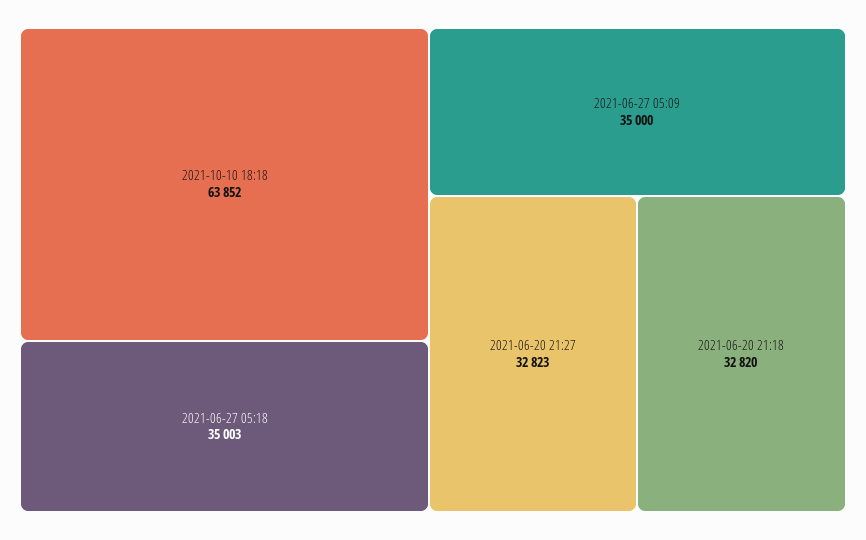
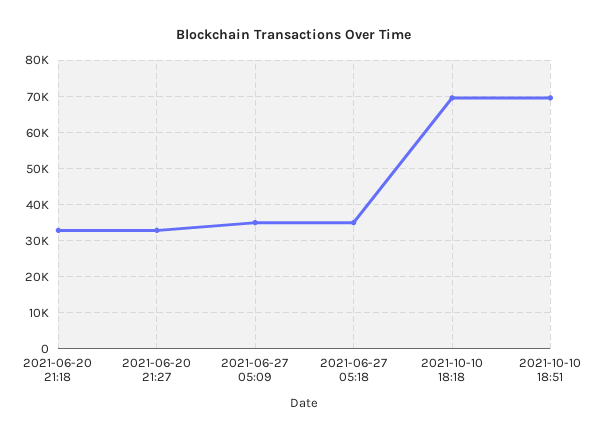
2021-10-10 18:18: 63852 -> 70000
2021-10-10 18:51: none -> 70000

